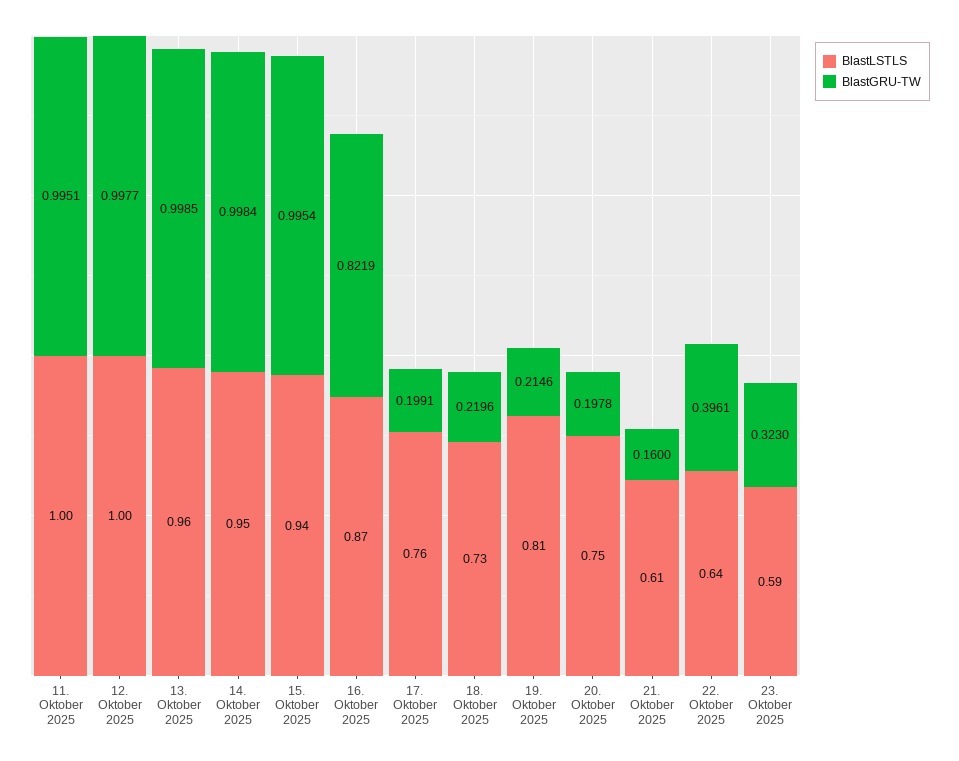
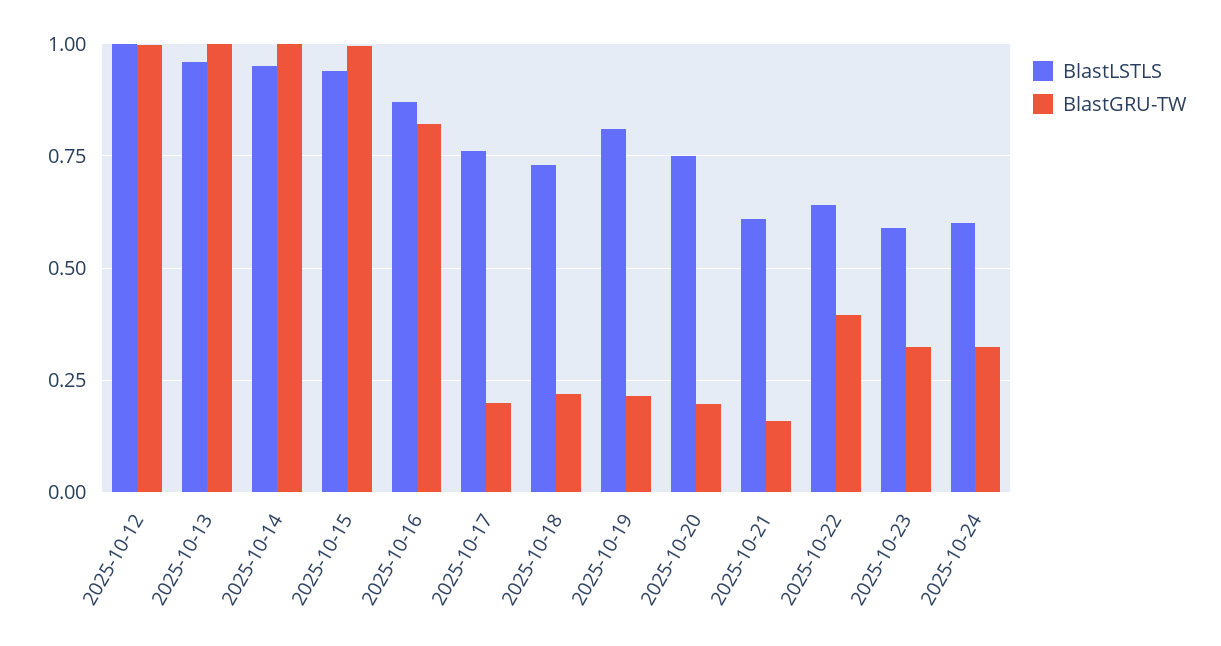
BlastLSTLS, 11. Oktober 2025: 1 -> none
BlastGRU-TW, 11. Oktober 2025: 0.9951 -> none
BlastLSTLS, 2025-10-24: none -> 0.6
BlastGRU-TW, 2025-10-24: none -> 0.325

